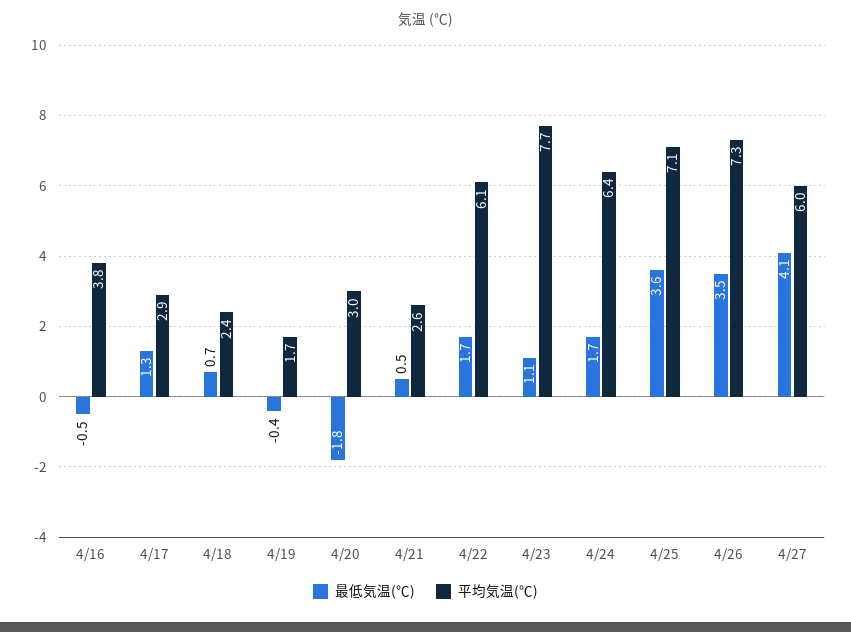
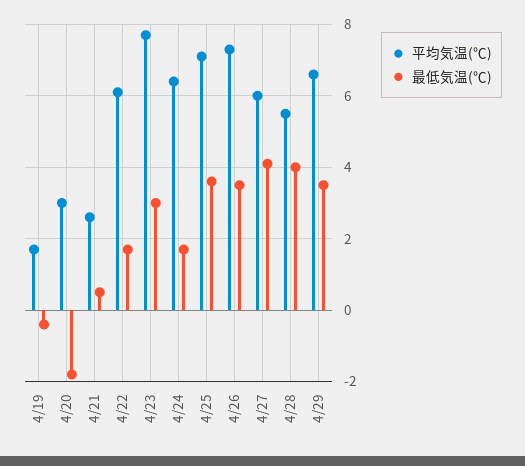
最低気温(℃), 4/16: -0.5 -> none
平均気温(℃), 4/16: 3.8 -> none
最低気温(℃), 4/17: 1.3 -> none
平均気温(℃), 4/17: 2.9 -> none
最低気温(℃), 4/18: 0.7 -> none
平均気温(℃), 4/18: 2.4 -> none
最低気温(℃), 4/23: 1.1 -> 3
平均気温(℃), 4/28: none -> 5.5
最低気温(℃), 4/28: none -> 4
平均気温(℃), 4/29: none -> 6.5
最低気温(℃), 4/29: none -> 3.5

